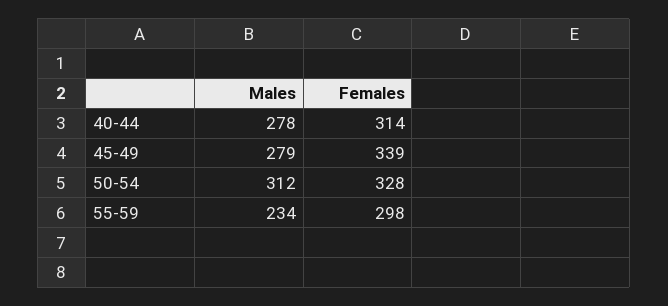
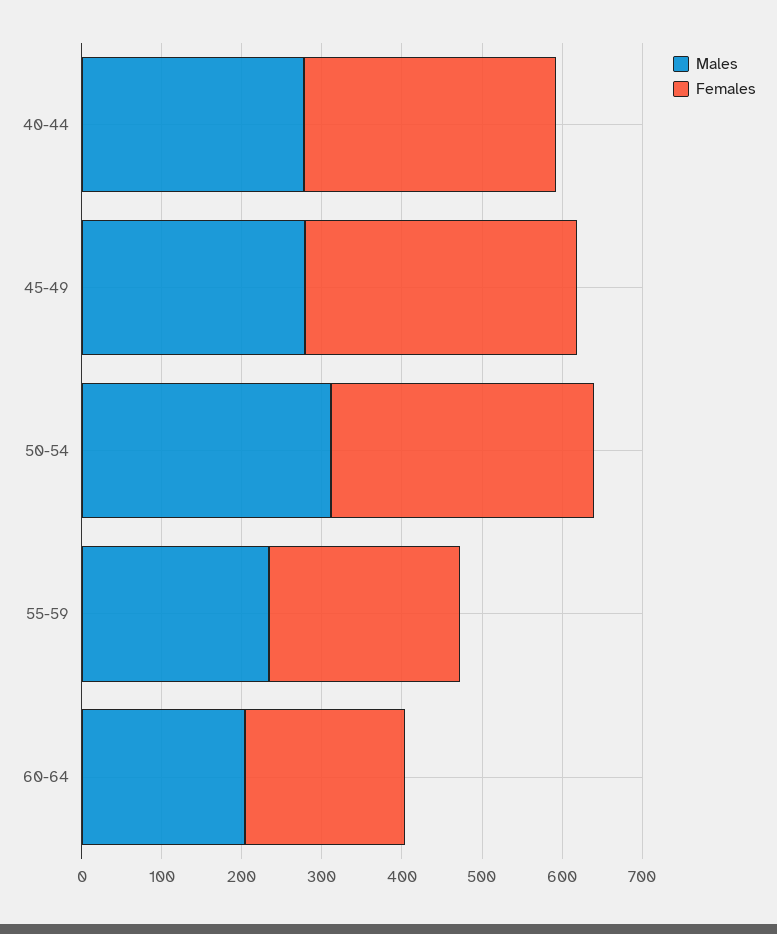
Females, 55-59: 298 -> 240
Males, 60-64: none -> 200
Females, 60-64: none -> 200

